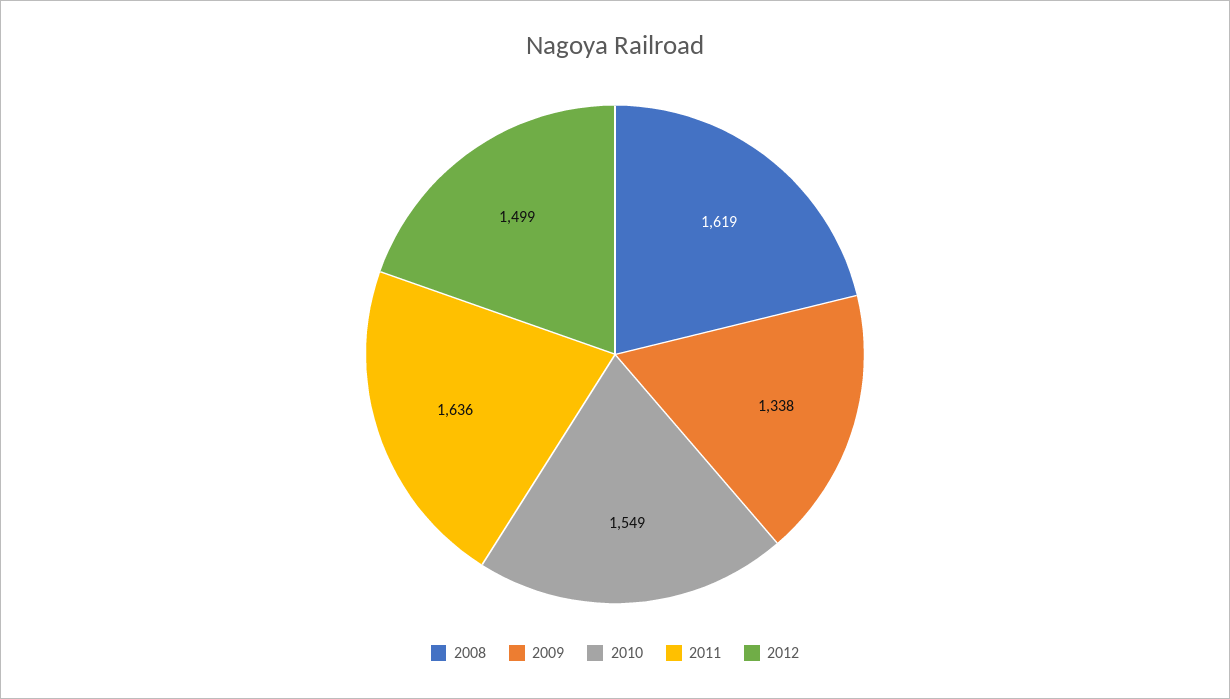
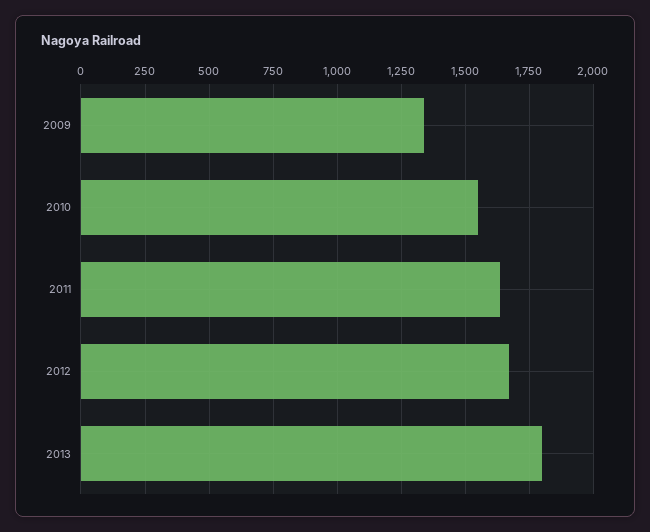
2008: 1619 -> none
2012: 1499 -> 1675
2013: none -> 1800

